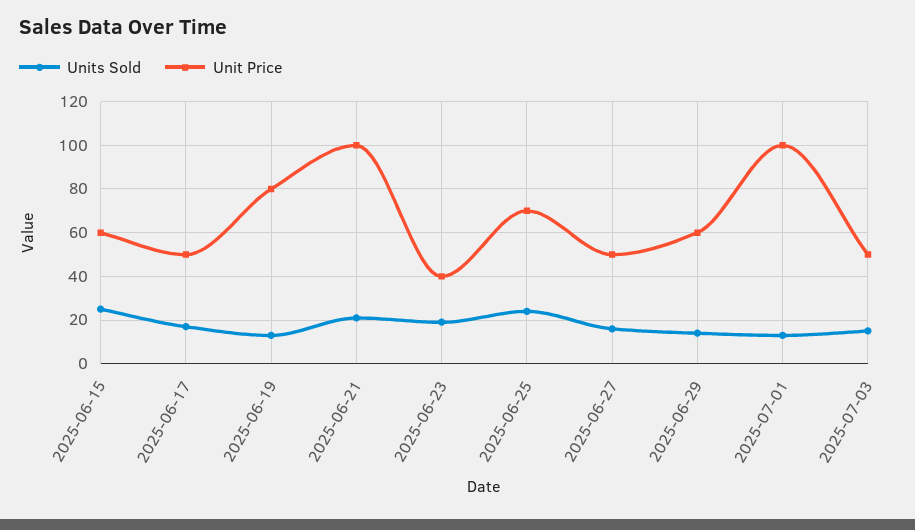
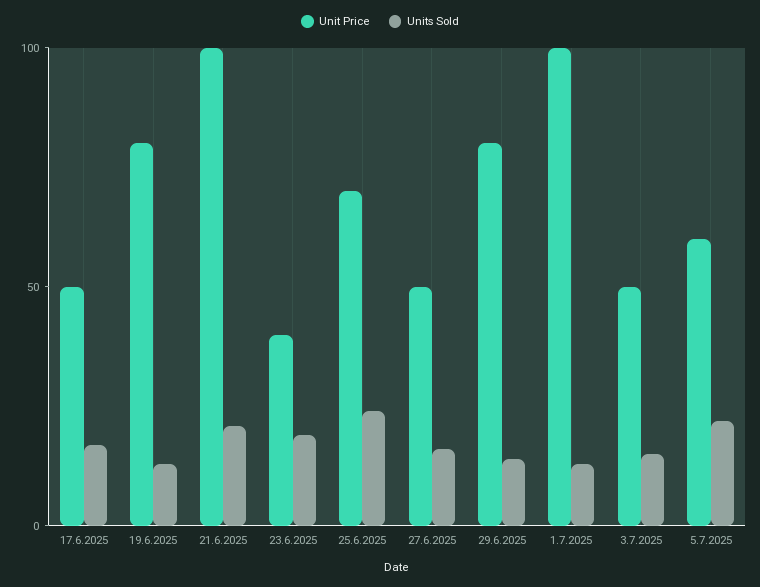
Units Sold, 2025-06-15: 25 -> none
Unit Price, 2025-06-15: 60 -> none
Unit Price, 2025-06-29: 60 -> 80
Unit Price, 5.7.2025: none -> 60
Units Sold, 5.7.2025: none -> 20

